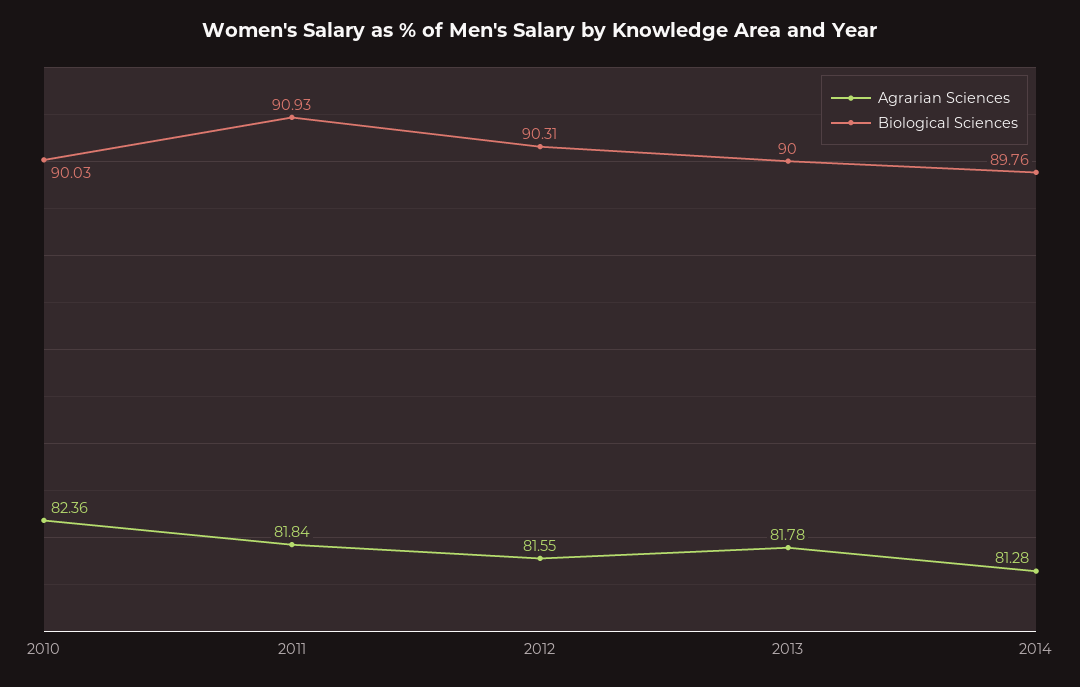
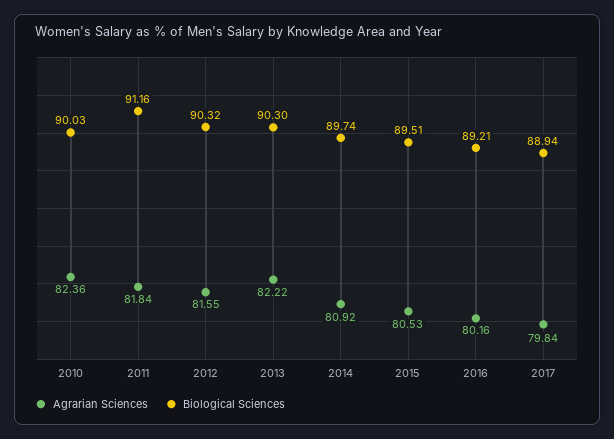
Biological Sciences, 2011: 90.93 -> 91.16
Biological Sciences, 2012: 90.31 -> 90.32
Agrarian Sciences, 2013: 81.78 -> 82.22
Biological Sciences, 2013: 90 -> 90.3
Agrarian Sciences, 2014: 81.28 -> 80.92
Biological Sciences, 2014: 89.76 -> 89.74
Agrarian Sciences, 2015: none -> 80.53
Biological Sciences, 2015: none -> 89.51
Agrarian Sciences, 2016: none -> 80.16
Biological Sciences, 2016: none -> 89.21
Agrarian Sciences, 2017: none -> 79.84
Biological Sciences, 2017: none -> 88.94

